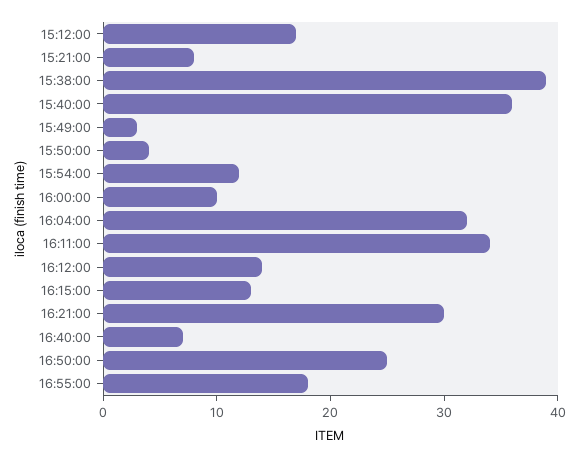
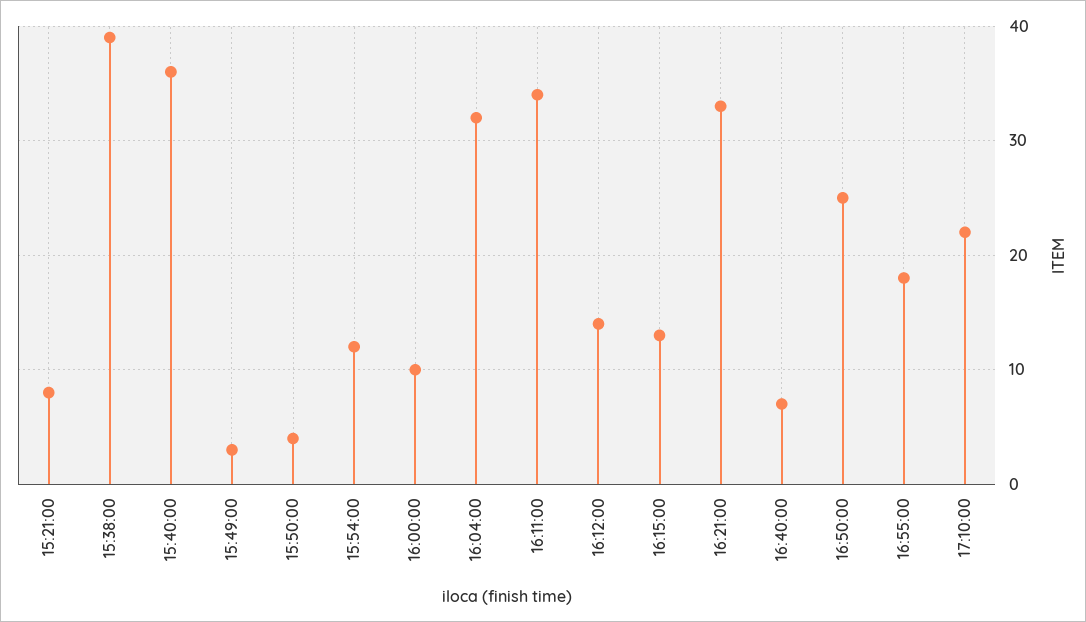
15:12:00: 17 -> none
16:21:00: 30 -> 33
17:10:00: none -> 22

